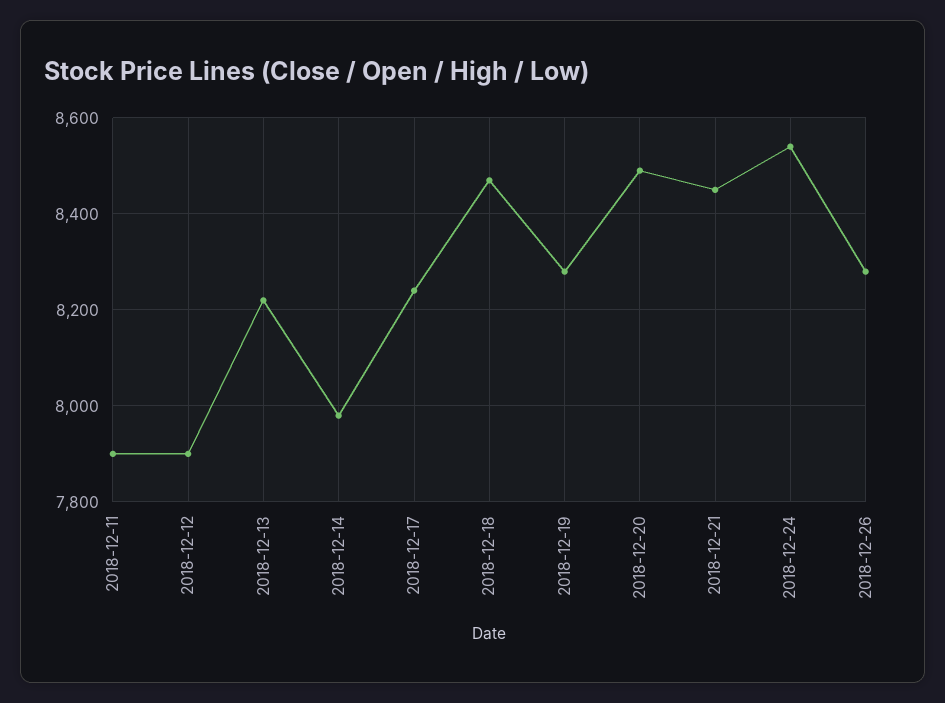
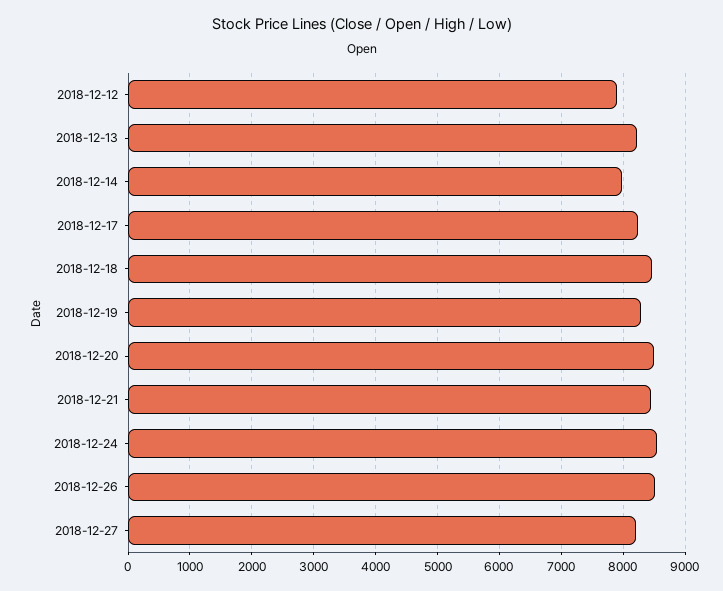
2018-12-11: 7900 -> none
2018-12-26: 8280 -> 8500
2018-12-27: none -> 8200

